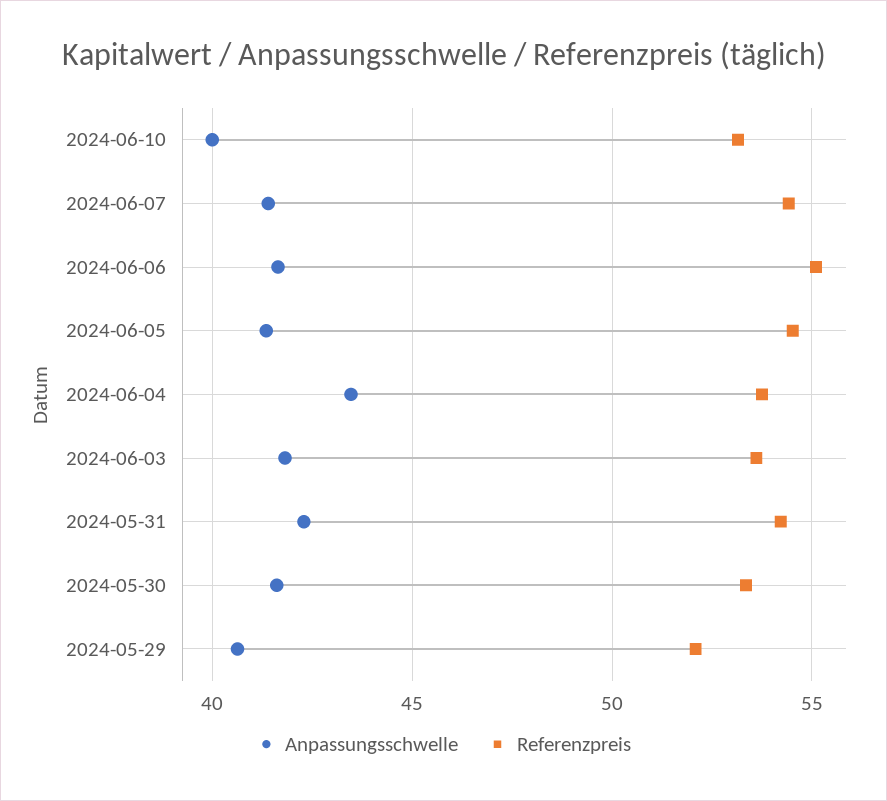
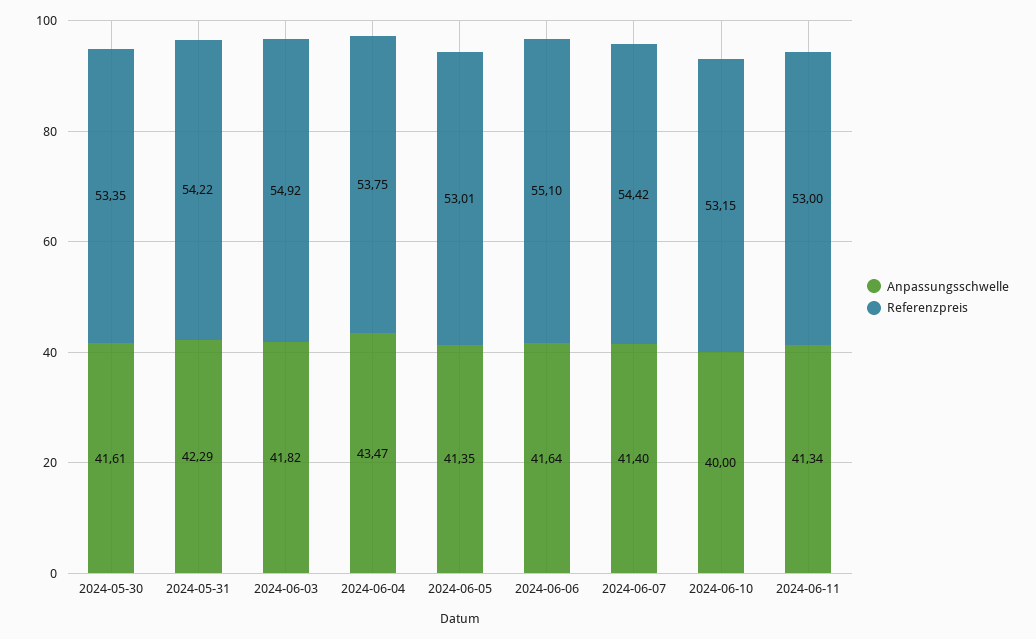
Referenzpreis, 2024-06-05: 54.5 -> 53.01
Referenzpreis, 2024-06-03: 53.5 -> 54.92
Anpassungsschwelle, 2024-05-29: 40.5 -> none
Referenzpreis, 2024-05-29: 52 -> none
Anpassungsschwelle, 2024-06-11: none -> 41.34
Referenzpreis, 2024-06-11: none -> 53

